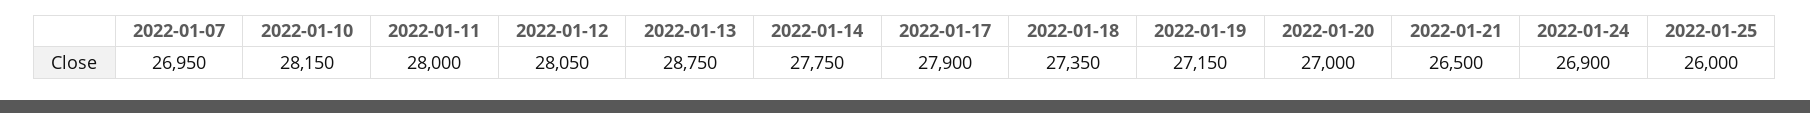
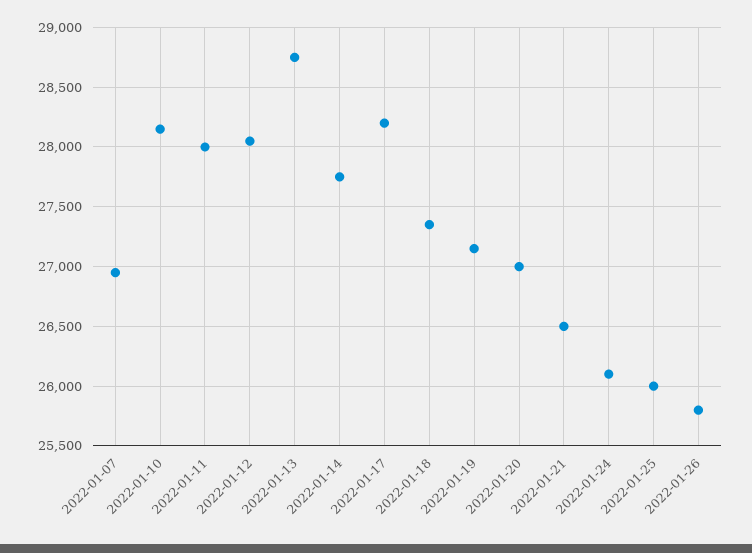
2022-01-17: 27900 -> 28200
2022-01-24: 26900 -> 26100
2022-01-26: none -> 25800

